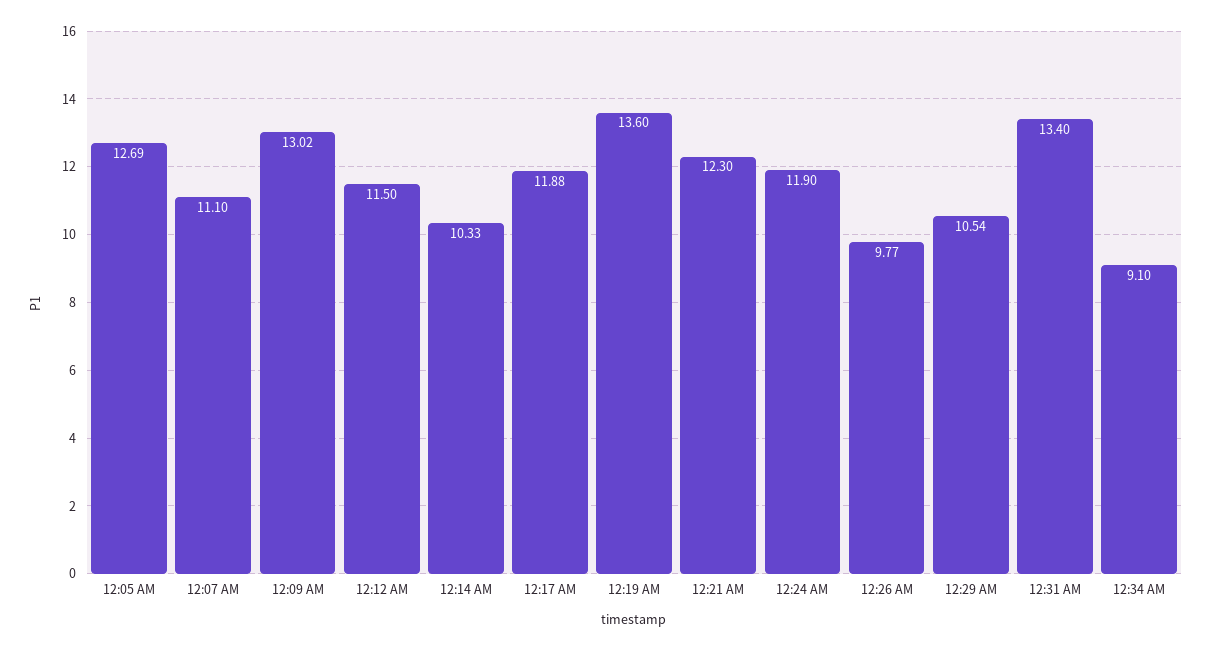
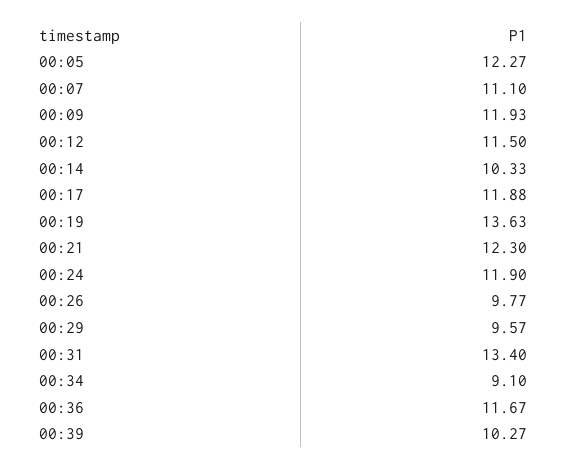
12:05 AM: 12.69 -> 12.27
12:09 AM: 13.02 -> 11.93
12:19 AM: 13.6 -> 13.63
12:29 AM: 10.54 -> 9.57
00:36: none -> 11.67
00:39: none -> 10.27

